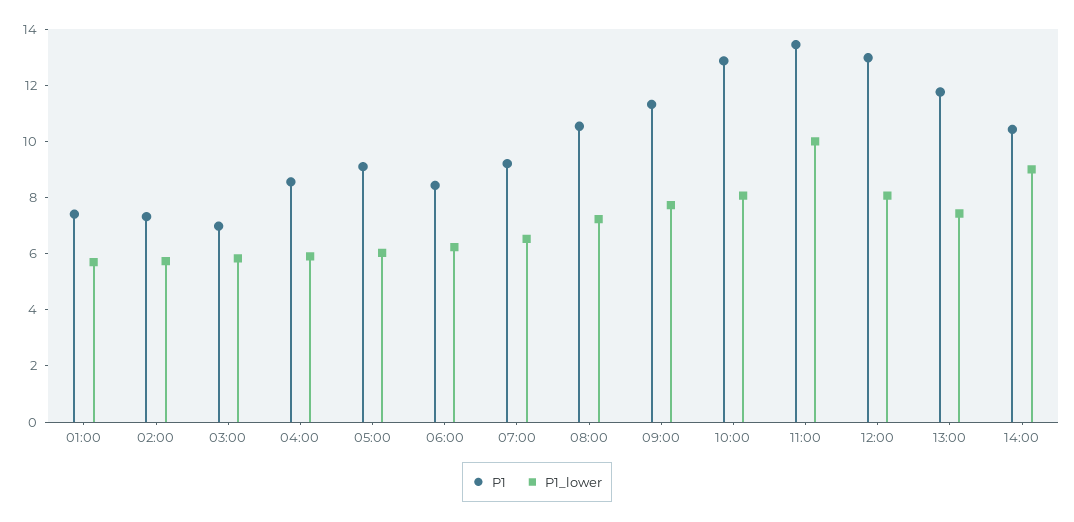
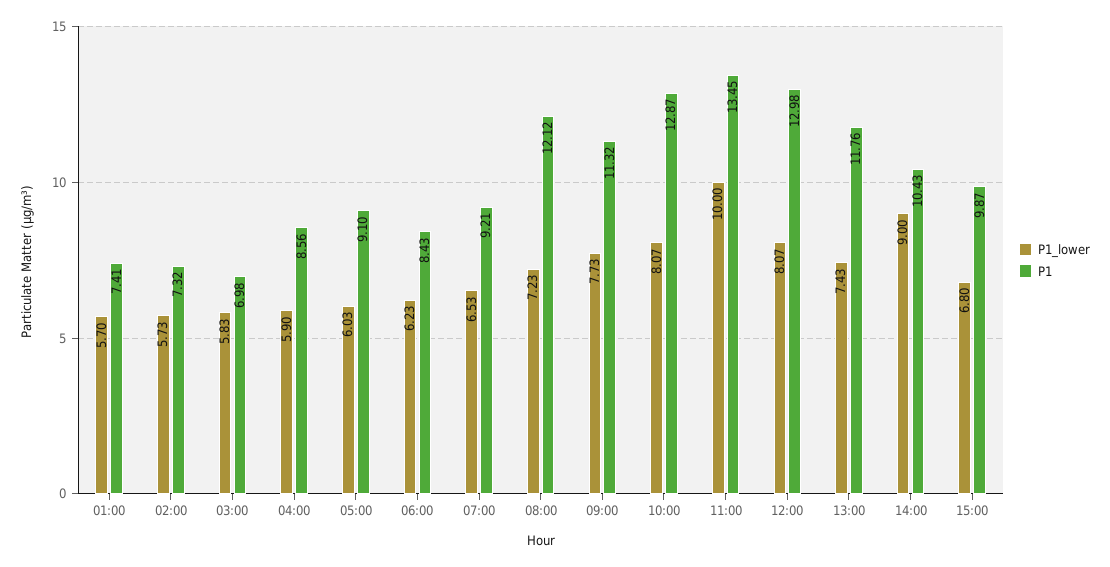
P1, 08:00: 10.5 -> 12.12
P1_lower, 15:00: none -> 6.8
P1, 15:00: none -> 9.87

